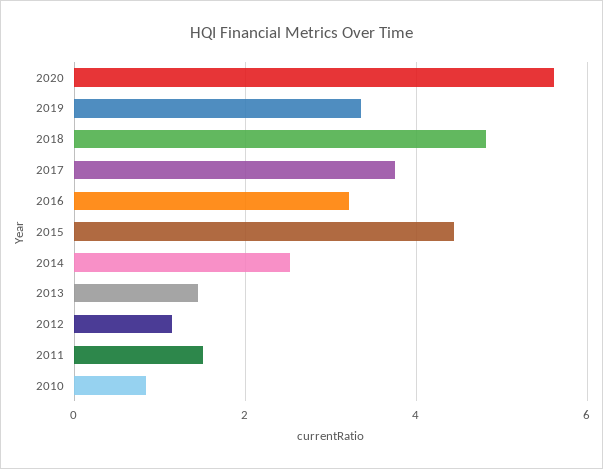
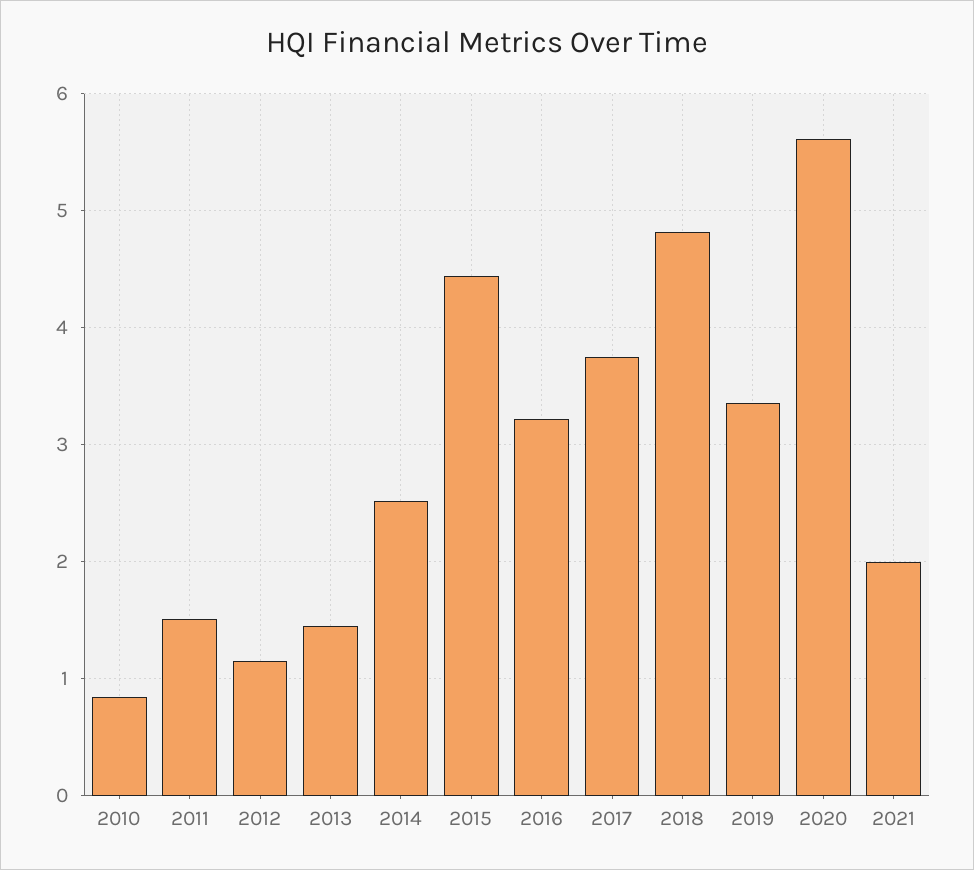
2021: none -> 2

